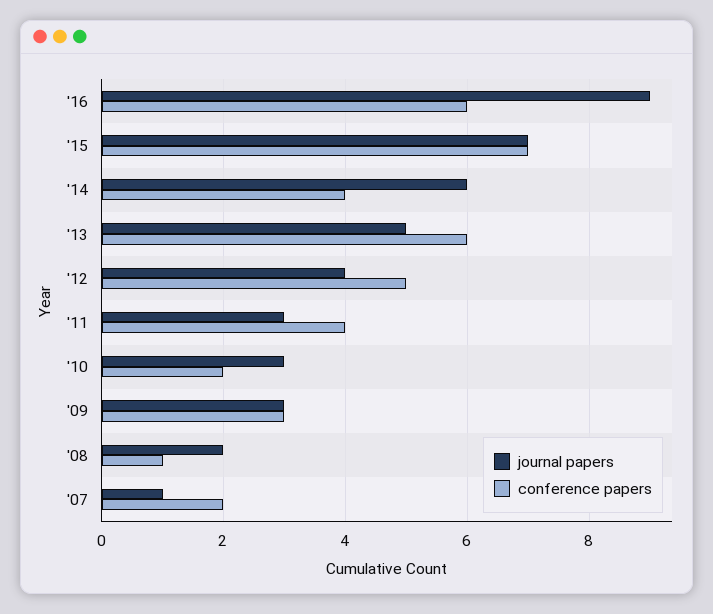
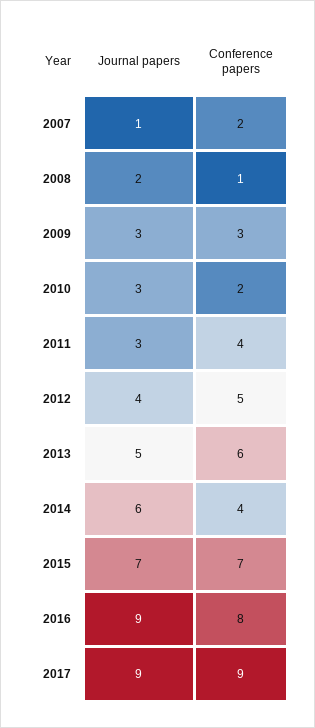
conference papers, '16: 6 -> 8
journal papers, 2017: none -> 9
conference papers, 2017: none -> 9

